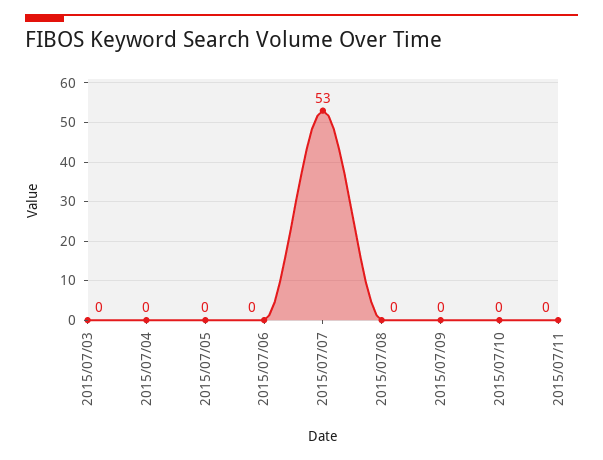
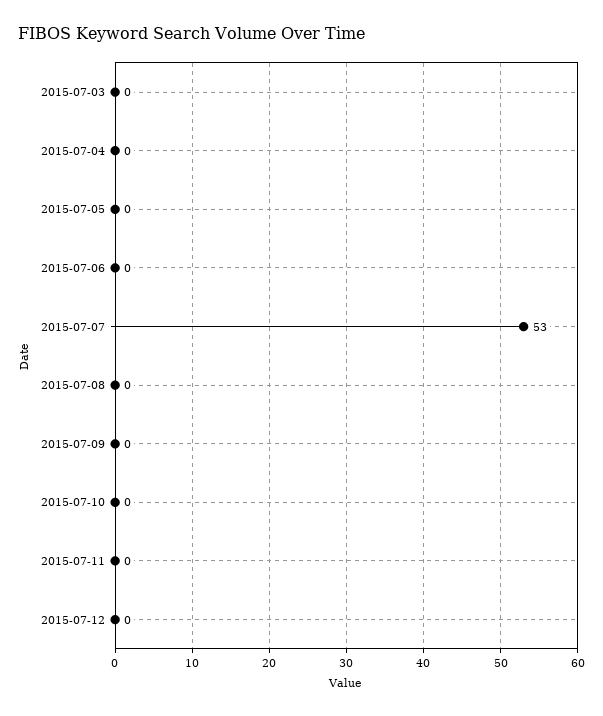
2015-07-12: none -> 0

